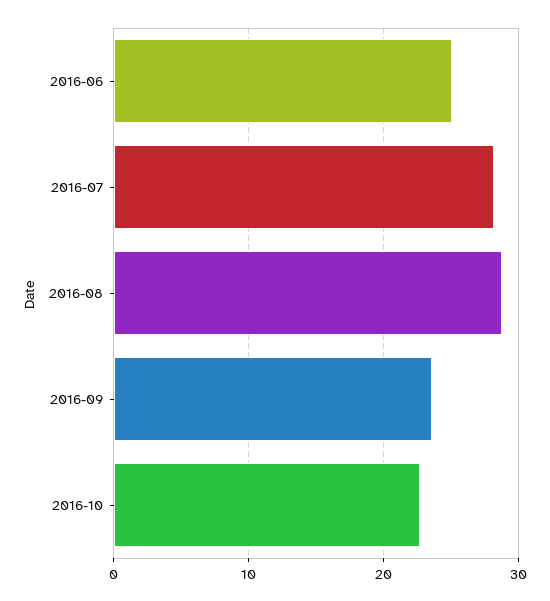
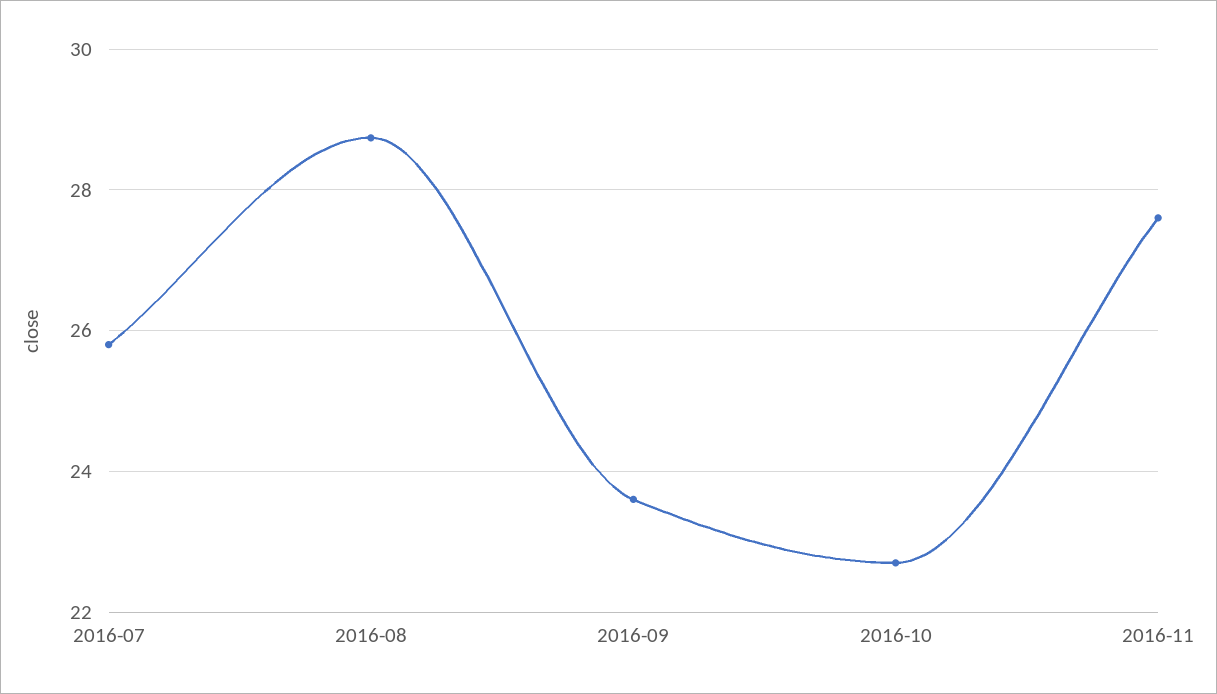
2016-06: 25 -> none
2016-07: 28 -> 25.8
2016-11: none -> 27.6

